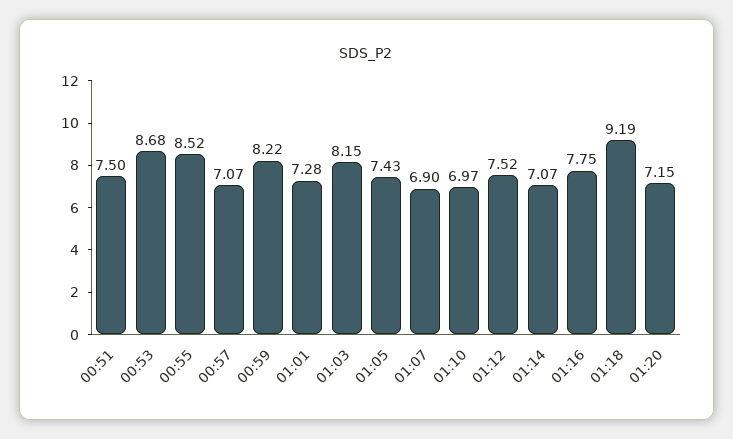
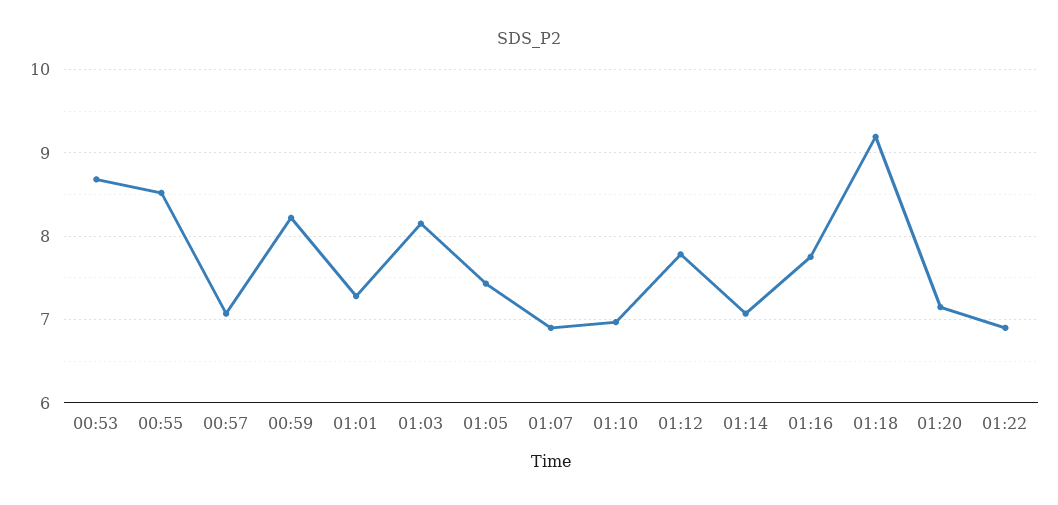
00:51: 7.5 -> none
01:12: 7.52 -> 7.8
01:22: none -> 6.9

